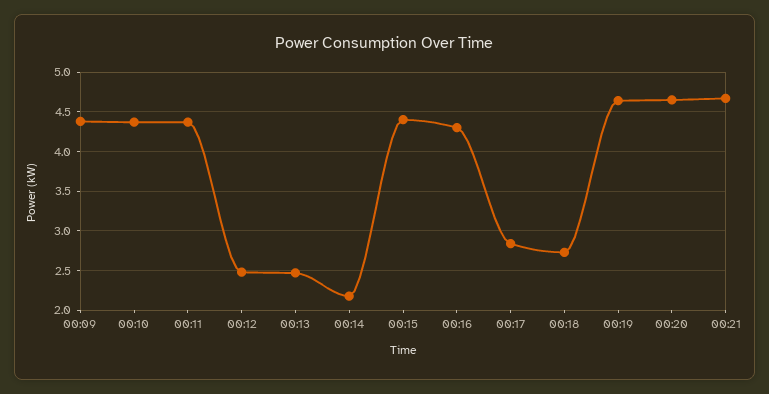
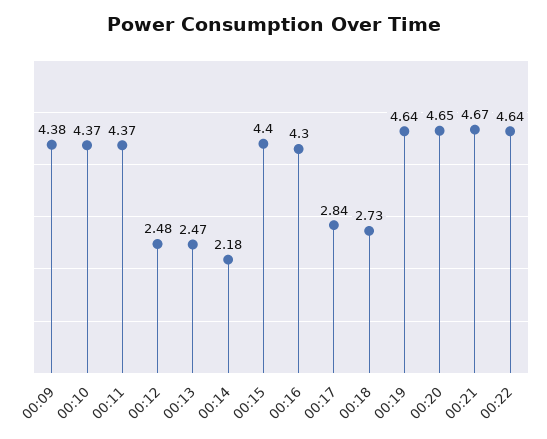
00:22: none -> 4.64

